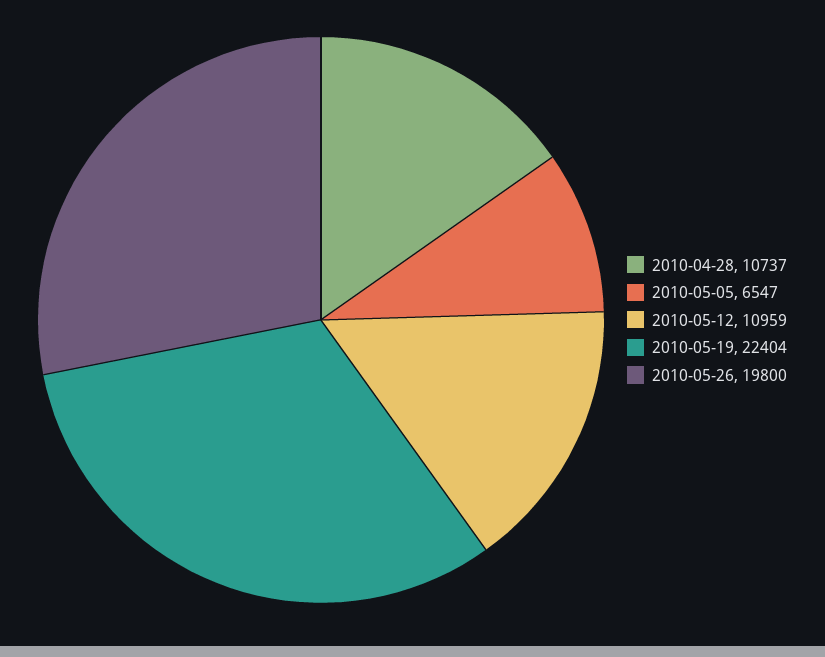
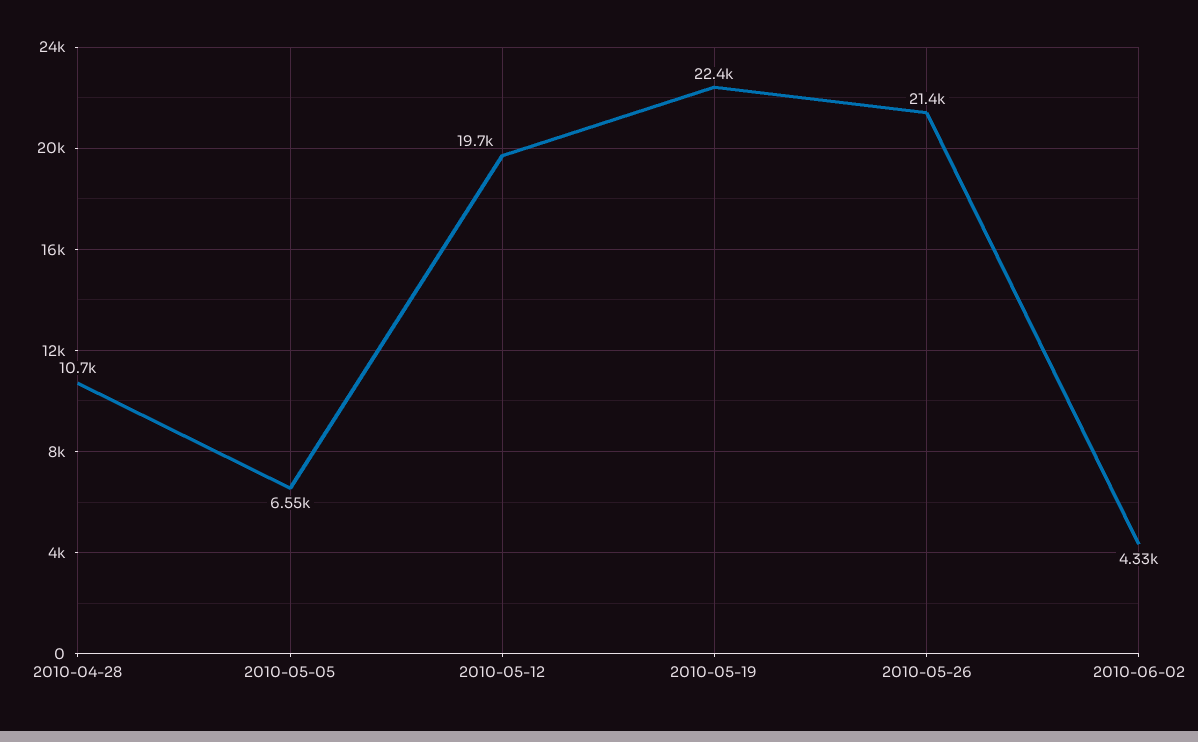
2010-05-12: 10959 -> 19700
2010-05-26: 19800 -> 21400
2010-06-02: none -> 4330

